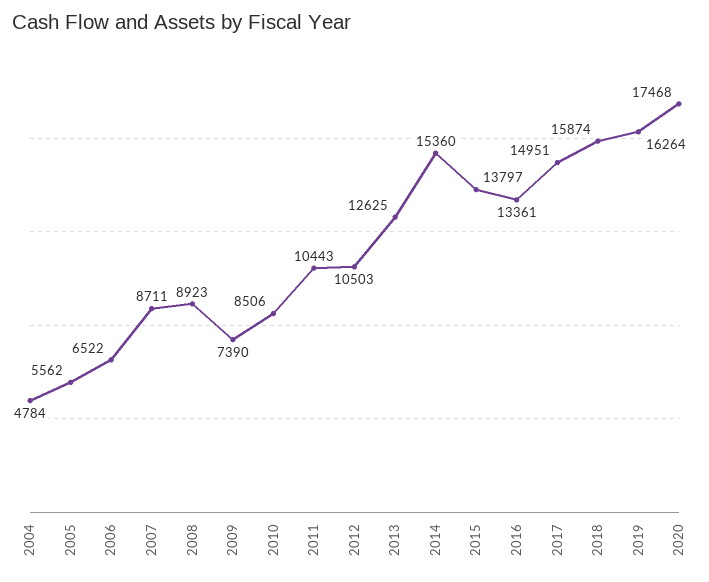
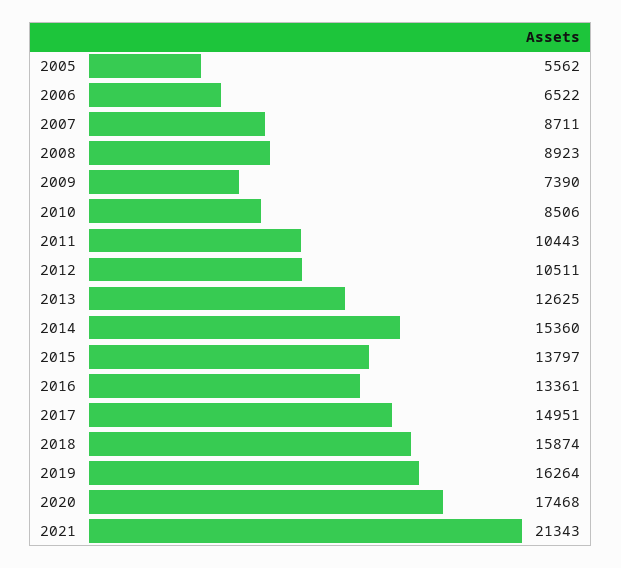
2004: 4784 -> none
2012: 10503 -> 10511
2021: none -> 21343

